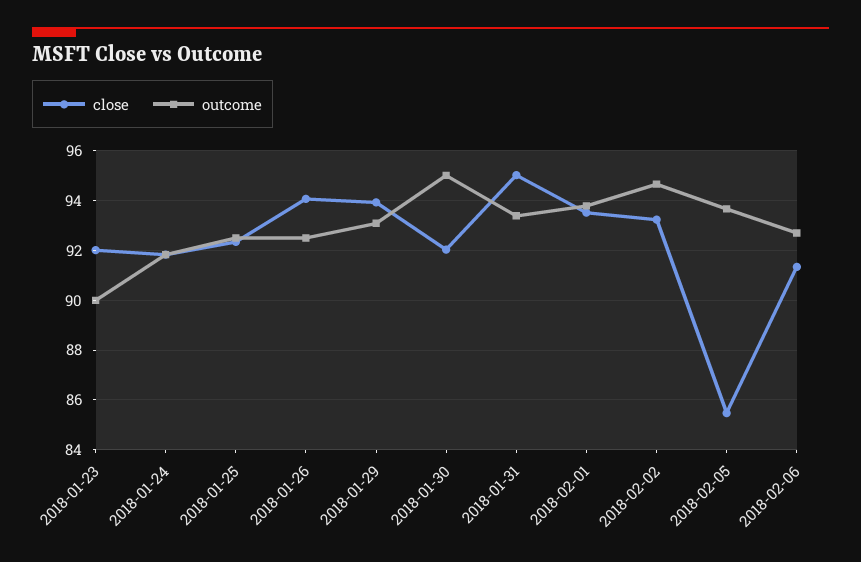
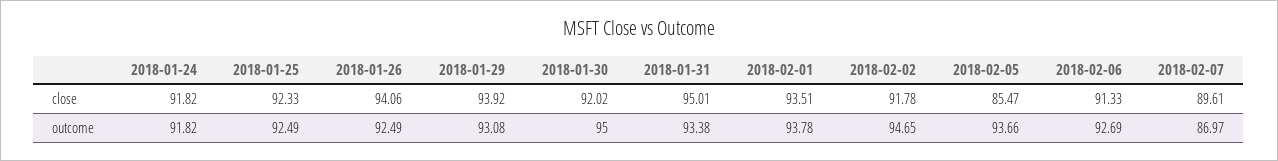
close, 2018-01-23: 92 -> none
outcome, 2018-01-23: 90 -> none
close, 2018-02-02: 93.25 -> 91.78
close, 2018-02-07: none -> 89.61
outcome, 2018-02-07: none -> 86.97

